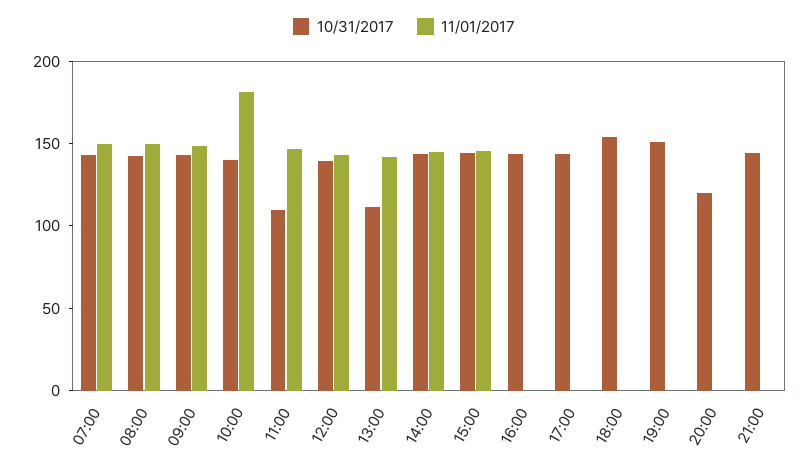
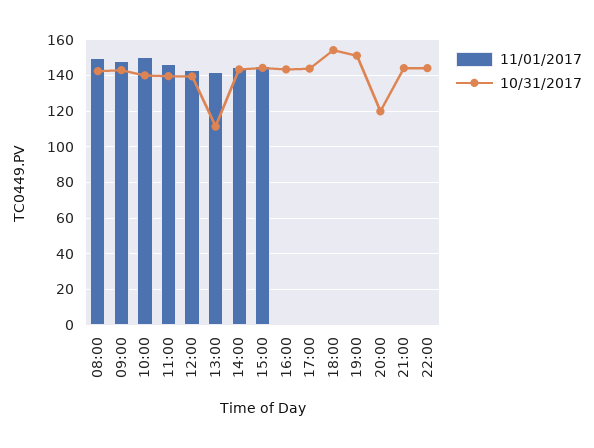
10/31/2017, 07:00: 140 -> none
11/01/2017, 07:00: 150 -> none
11/01/2017, 10:00: 180 -> 150
10/31/2017, 11:00: 110 -> 140
11/01/2017, 22:00: none -> 0
10/31/2017, 22:00: none -> 145

